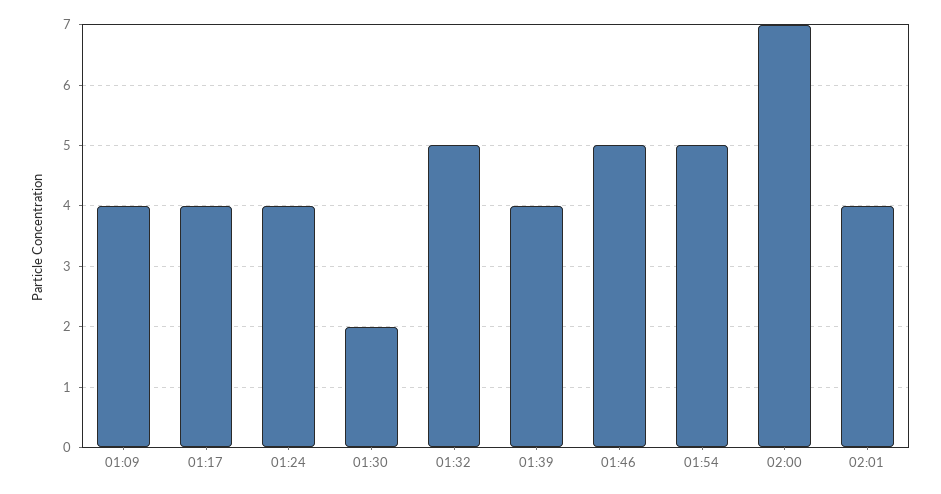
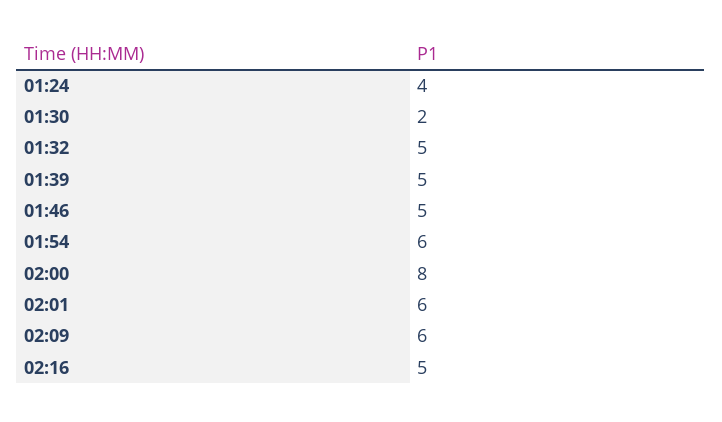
01:09: 4 -> none
01:17: 4 -> none
01:39: 4 -> 5
01:54: 5 -> 6
02:00: 7 -> 8
02:01: 4 -> 6
02:09: none -> 6
02:16: none -> 5

